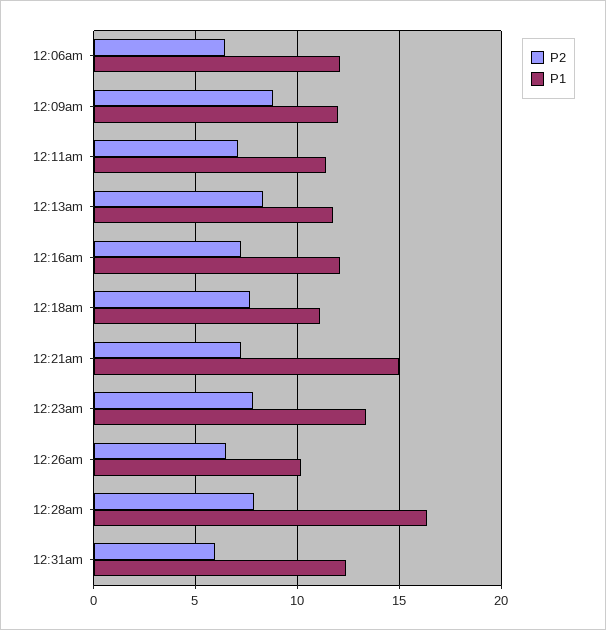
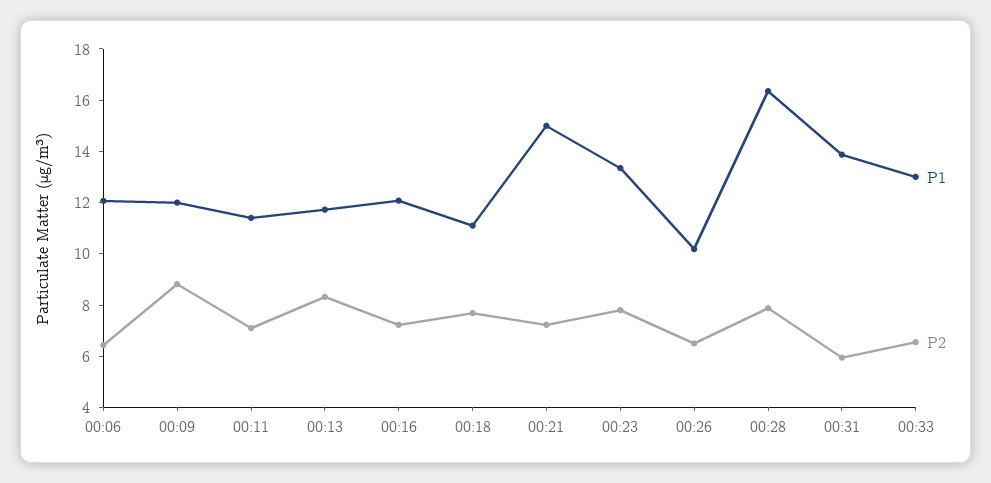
P1, 12:31am: 12.5 -> 14
P1, 00:33: none -> 13
P2, 00:33: none -> 6.5

